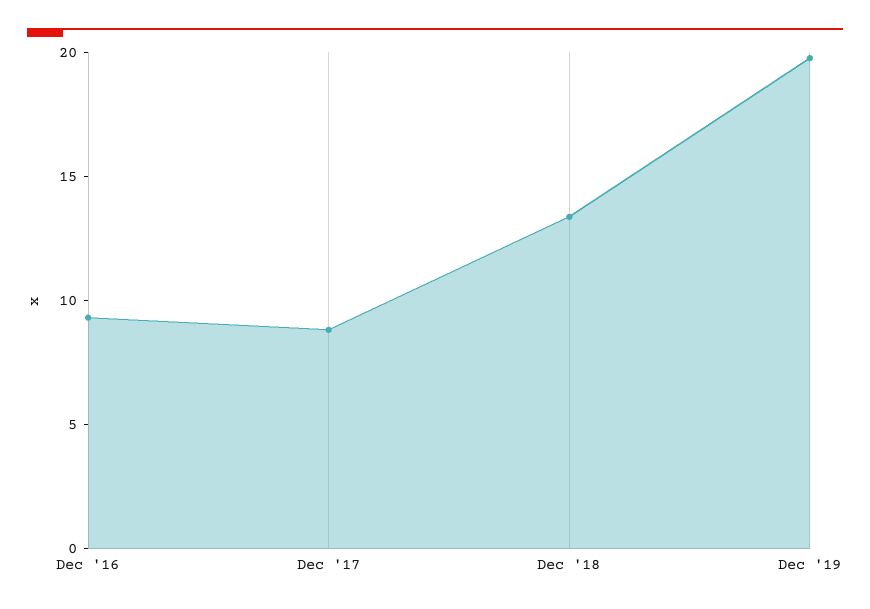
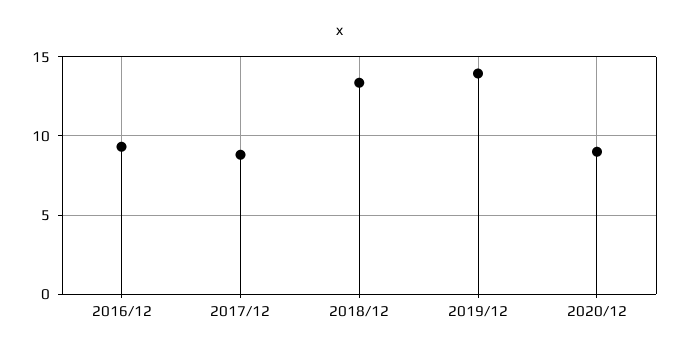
Dec '19: 20 -> 14
2020/12: none -> 9

